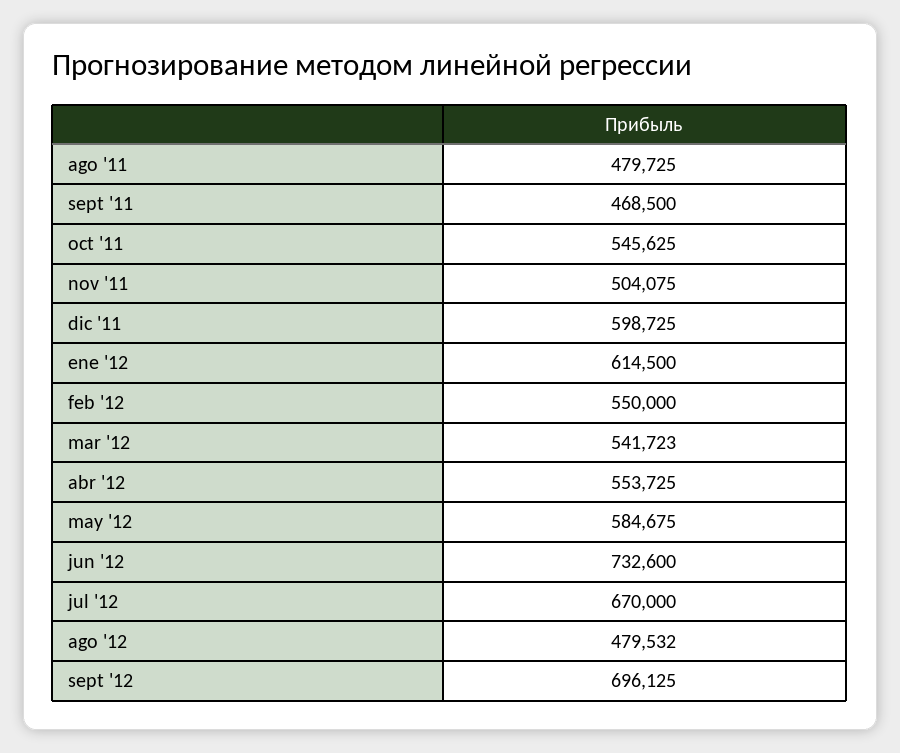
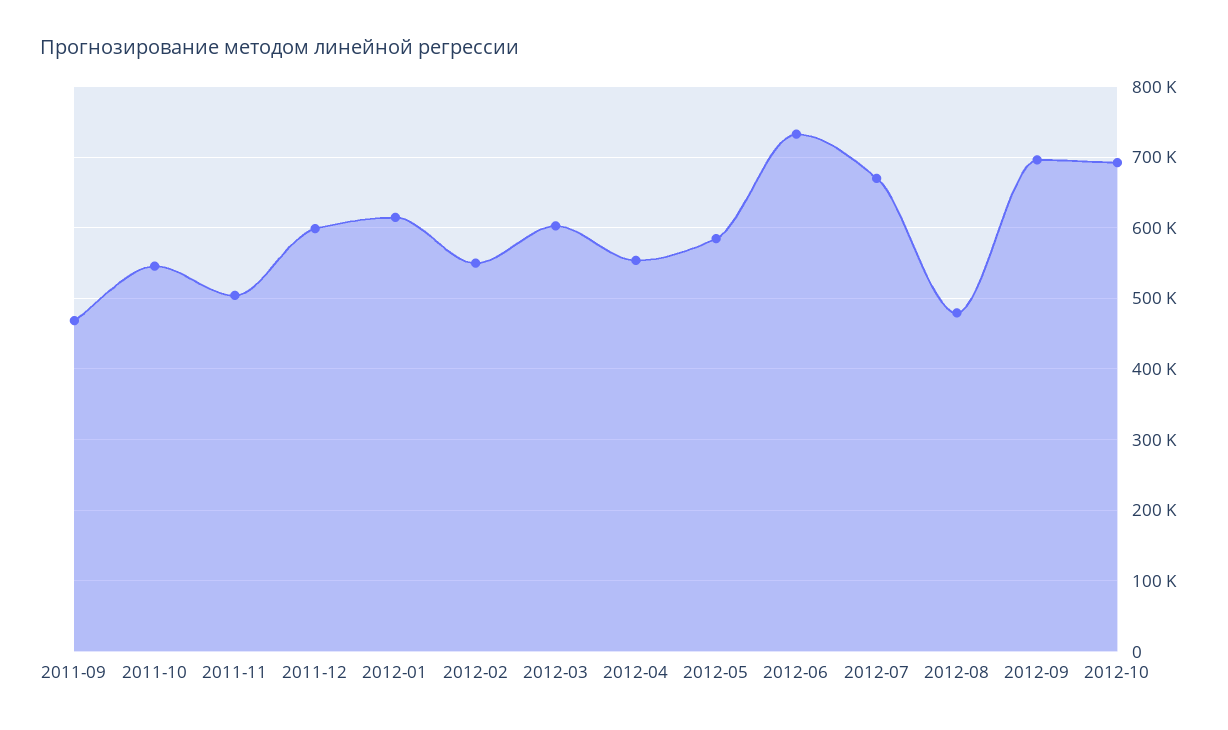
ago '11: 479725 -> none
mar '12: 541723 -> 600000
2012-10: none -> 690000

